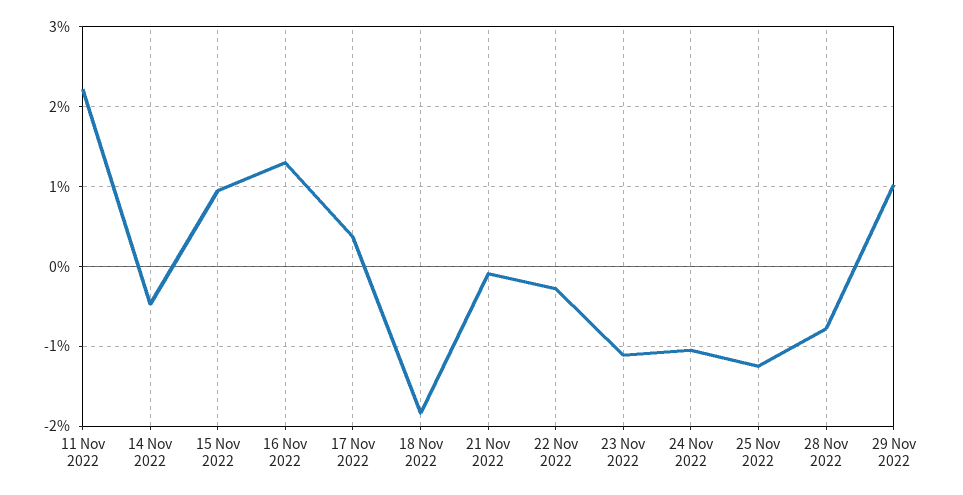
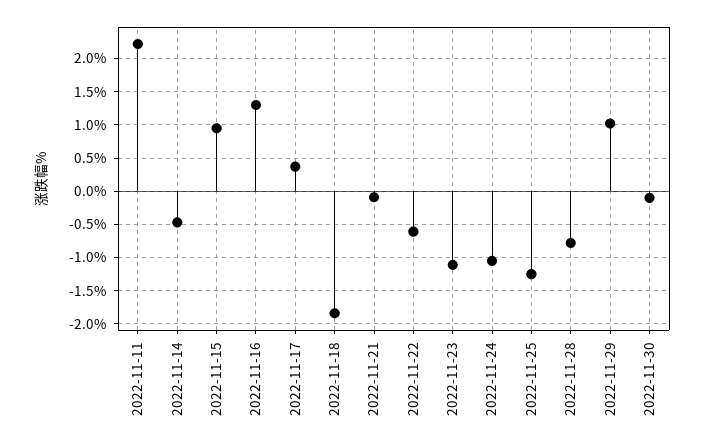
22 Nov 2022: -0.3 -> -0.6
2022-11-30: none -> -0.1

